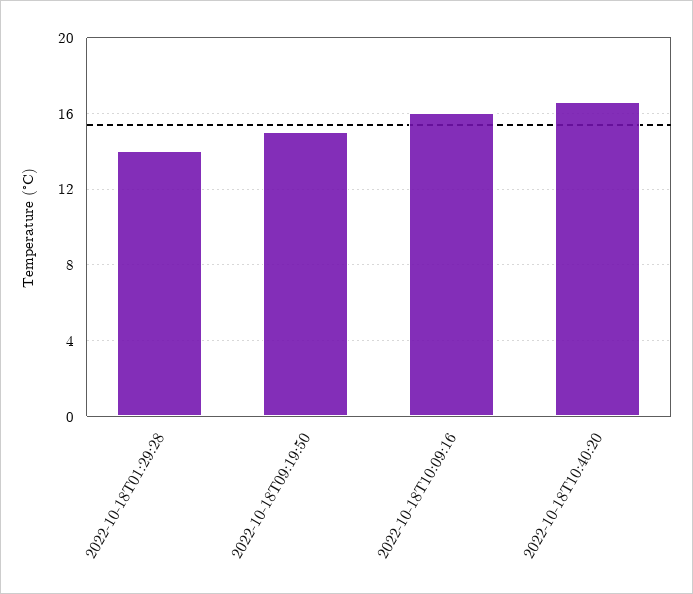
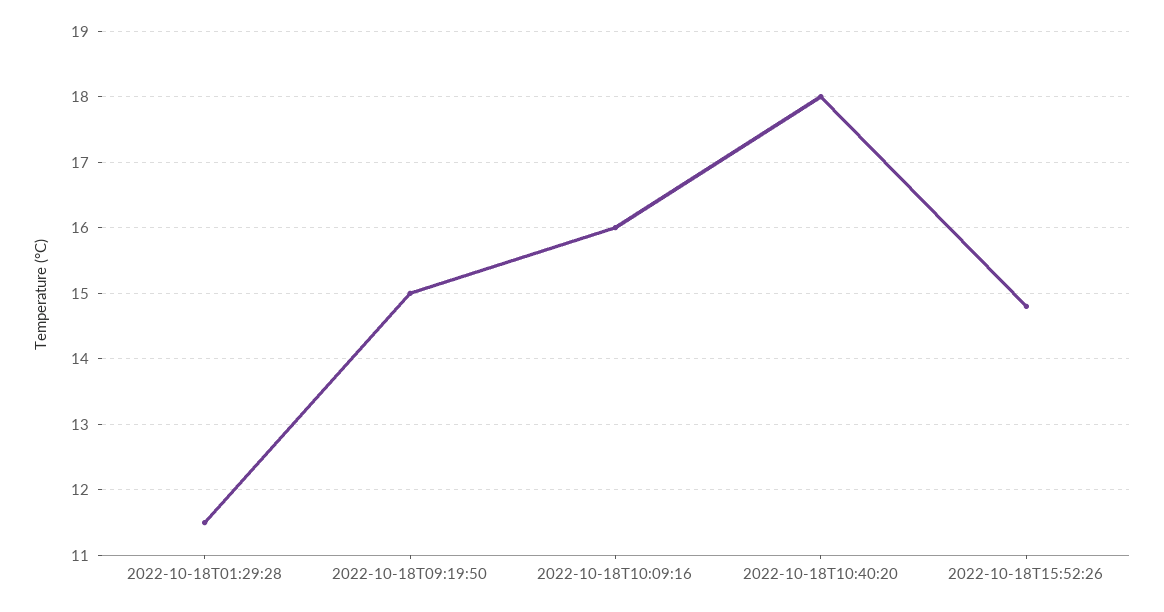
2022-10-18T01:29:28: 14 -> 11.5
2022-10-18T10:40:20: 16.5 -> 18
2022-10-18T15:52:26: none -> 14.8

